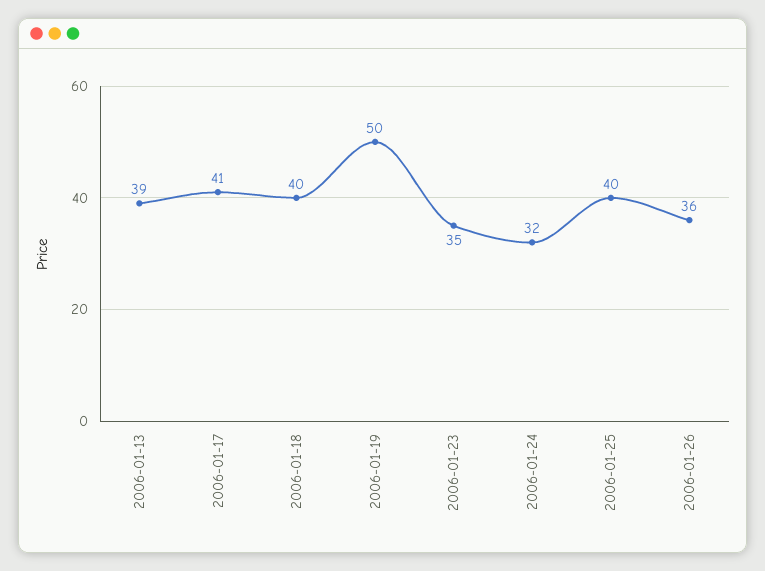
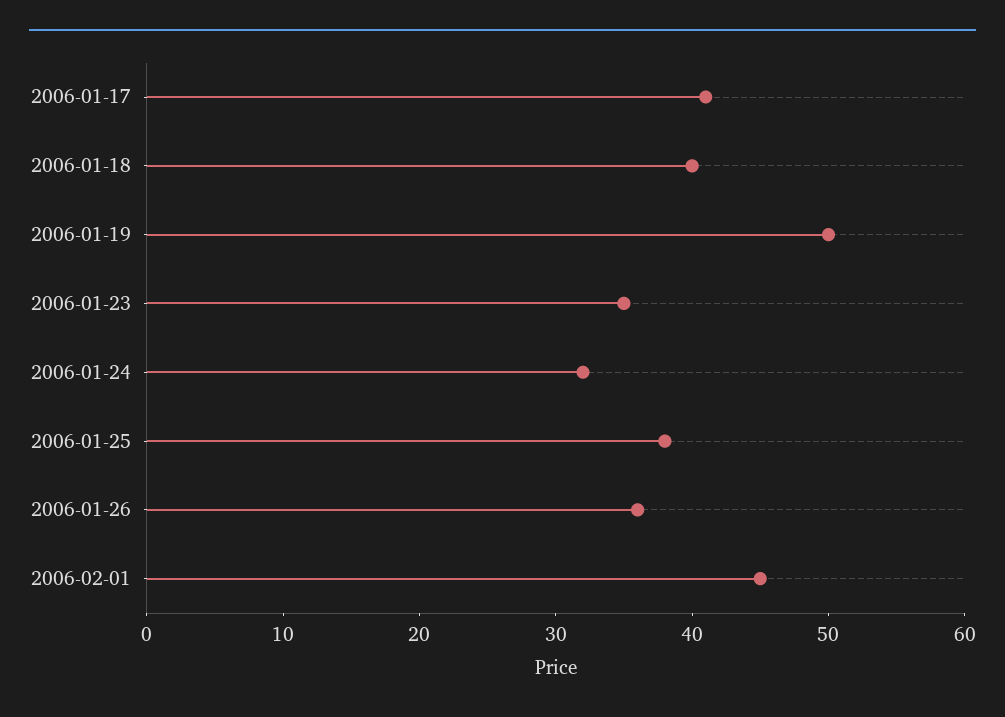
2006-01-13: 39 -> none
2006-01-25: 40 -> 38
2006-02-01: none -> 45

